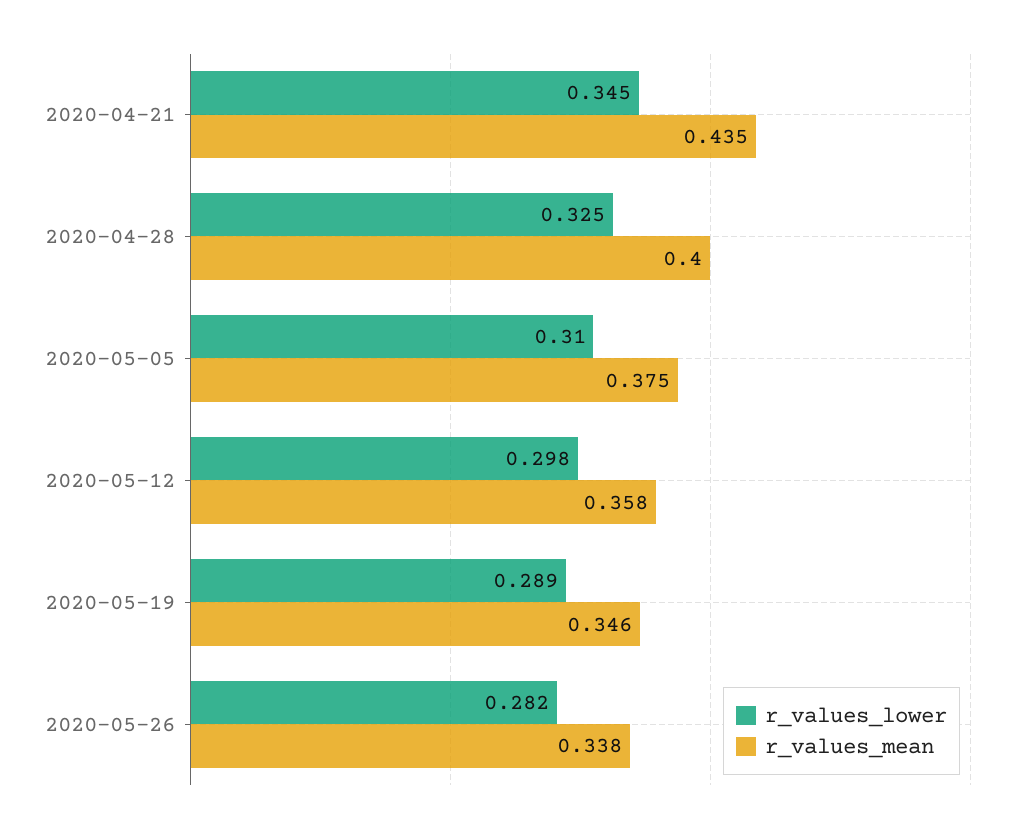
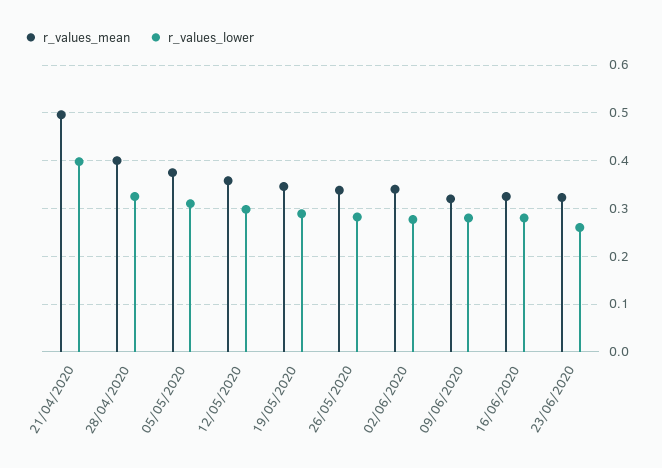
r_values_lower, 2020-04-21: 0.345 -> 0.4
r_values_mean, 2020-04-21: 0.435 -> 0.5
r_values_mean, 02/06/2020: none -> 0.34
r_values_lower, 02/06/2020: none -> 0.28
r_values_mean, 09/06/2020: none -> 0.32
r_values_lower, 09/06/2020: none -> 0.28
r_values_mean, 16/06/2020: none -> 0.32
r_values_lower, 16/06/2020: none -> 0.28
r_values_mean, 23/06/2020: none -> 0.32
r_values_lower, 23/06/2020: none -> 0.26

